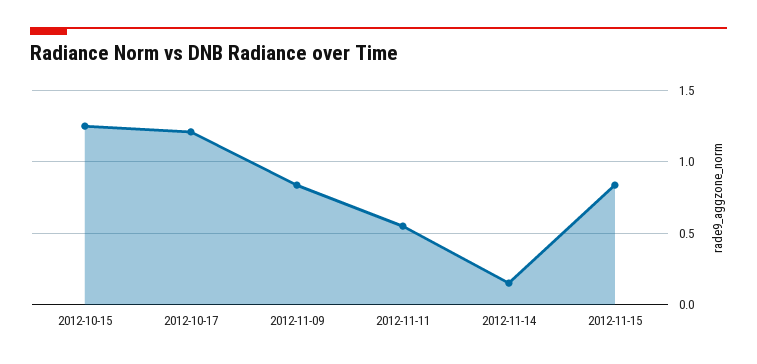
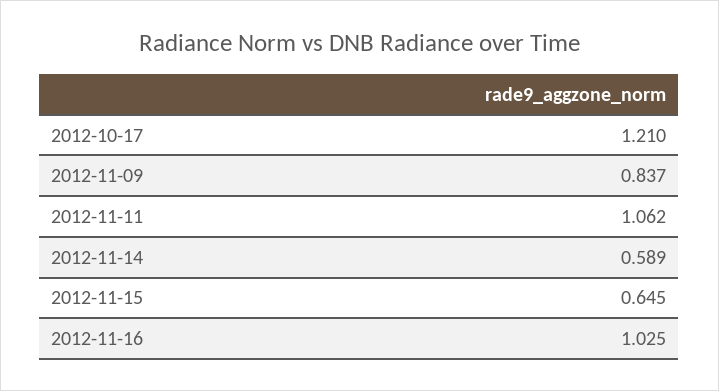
2012-10-15: 1.25 -> none
2012-11-11: 0.55 -> 1.062
2012-11-14: 0.15 -> 0.589
2012-11-15: 0.85 -> 0.645
2012-11-16: none -> 1.025

